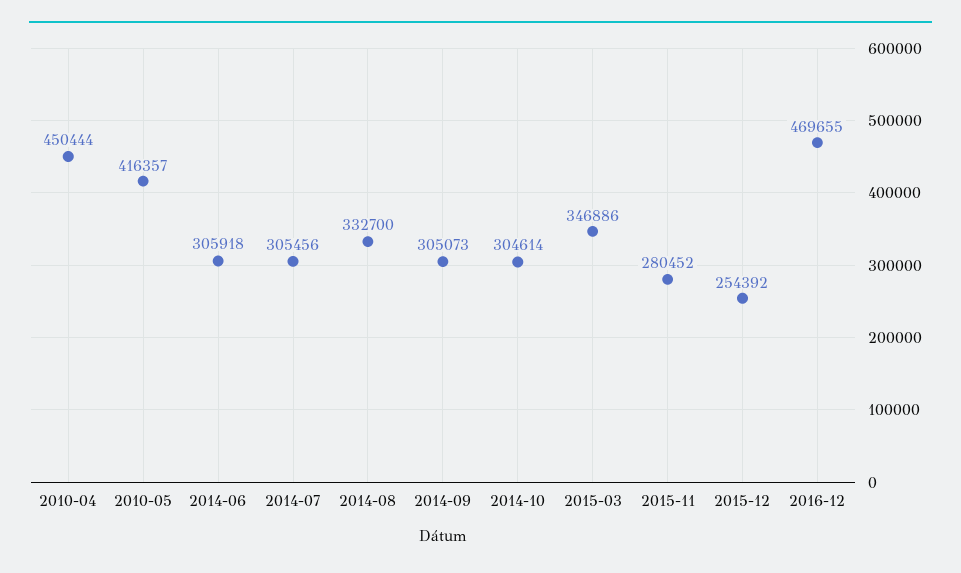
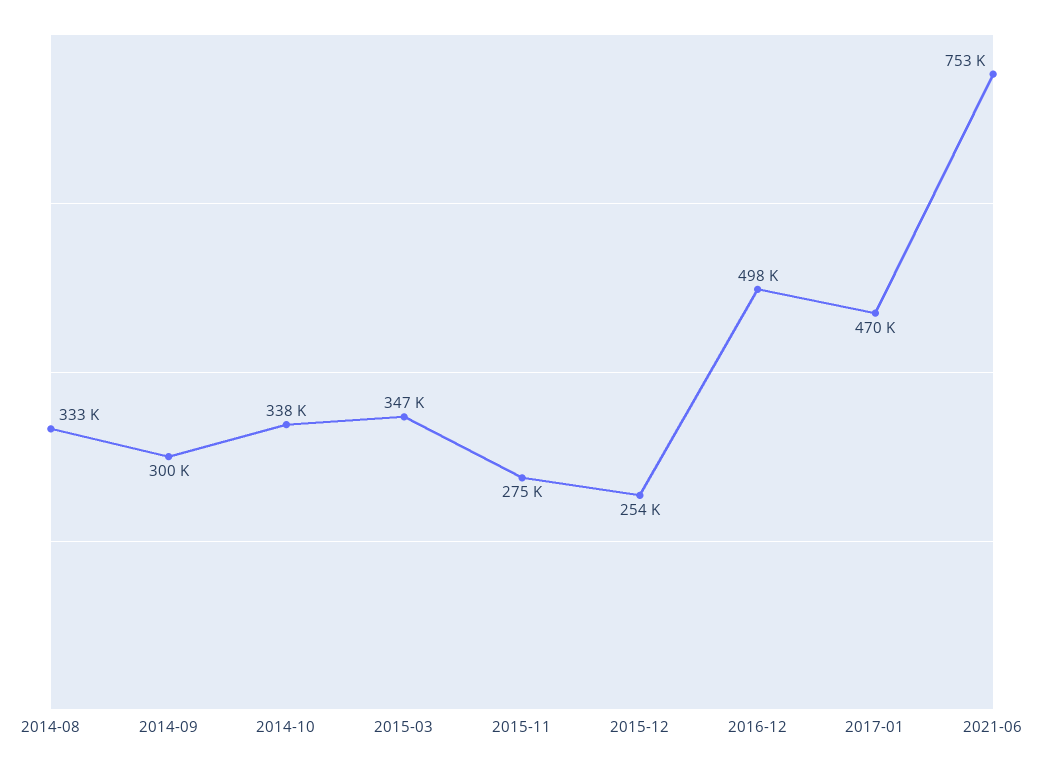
2010-04: 450444 -> none
2010-05: 416357 -> none
2014-06: 305918 -> none
2014-07: 305456 -> none
2014-09: 305073 -> 300000
2014-10: 304614 -> 338000
2015-11: 280452 -> 275000
2016-12: 469655 -> 498000
2017-01: none -> 470000
2021-06: none -> 753000

